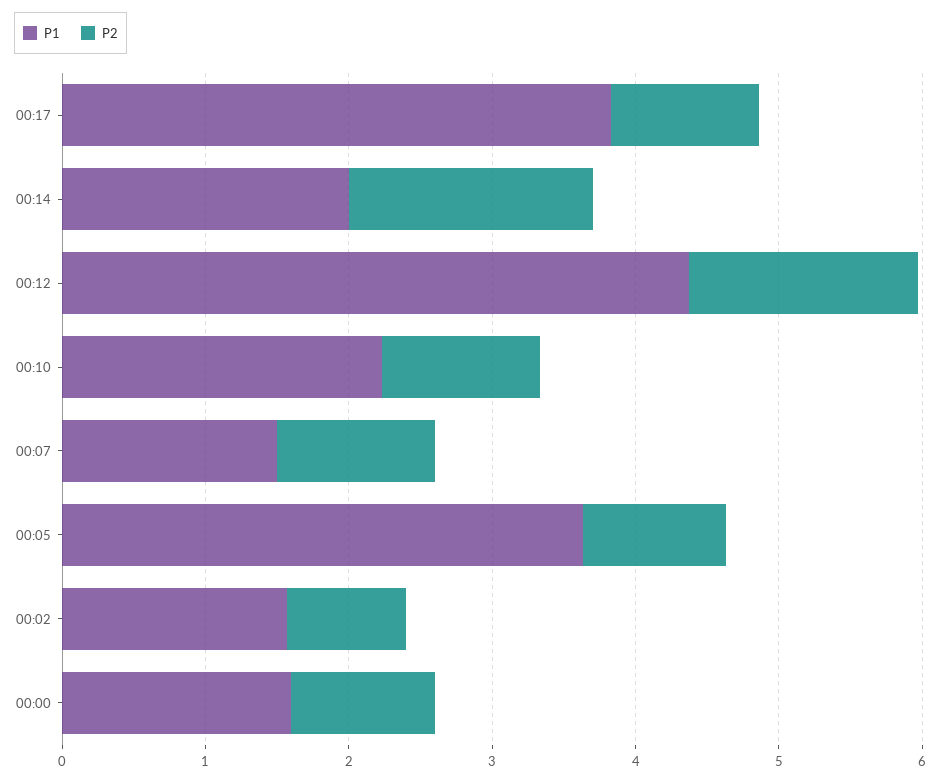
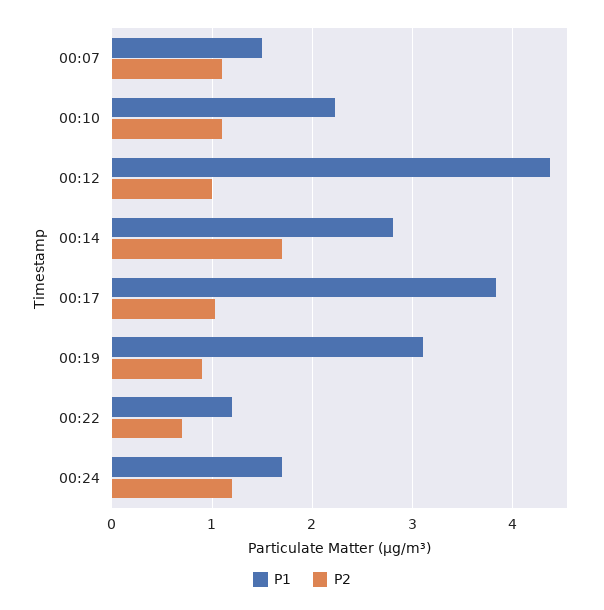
P1, 00:14: 2 -> 2.8
P2, 00:12: 1.6 -> 1
P1, 00:05: 3.6 -> none
P2, 00:05: 1 -> none
P1, 00:02: 1.6 -> none
P2, 00:02: 0.8 -> none
P1, 00:00: 1.6 -> none
P2, 00:00: 1 -> none
P1, 00:19: none -> 3.1
P2, 00:19: none -> 0.9
P1, 00:22: none -> 1.2
P2, 00:22: none -> 0.7
P1, 00:24: none -> 1.7
P2, 00:24: none -> 1.2

